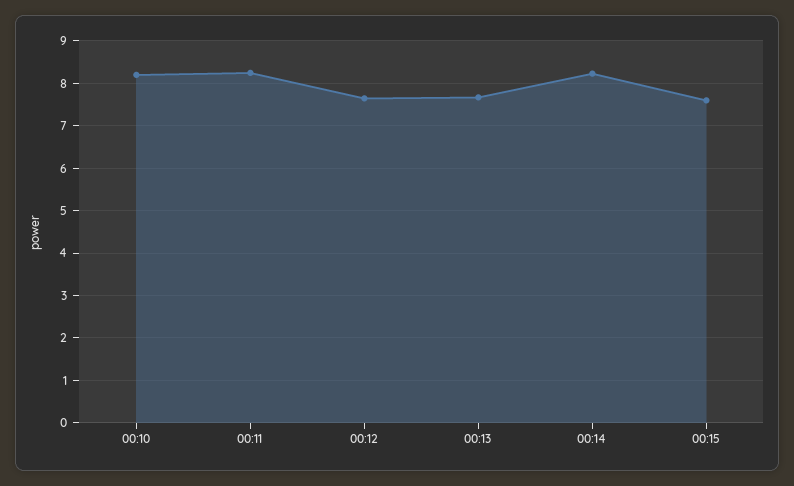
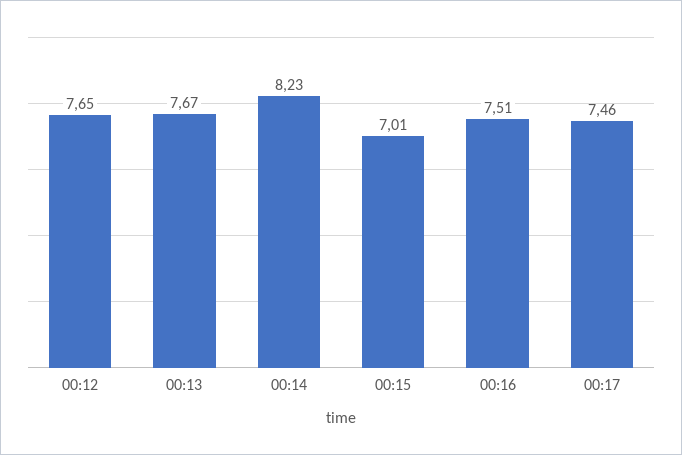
00:10: 8.2 -> none
00:11: 8.2 -> none
00:15: 7.6 -> 7.01
00:16: none -> 7.51
00:17: none -> 7.46

